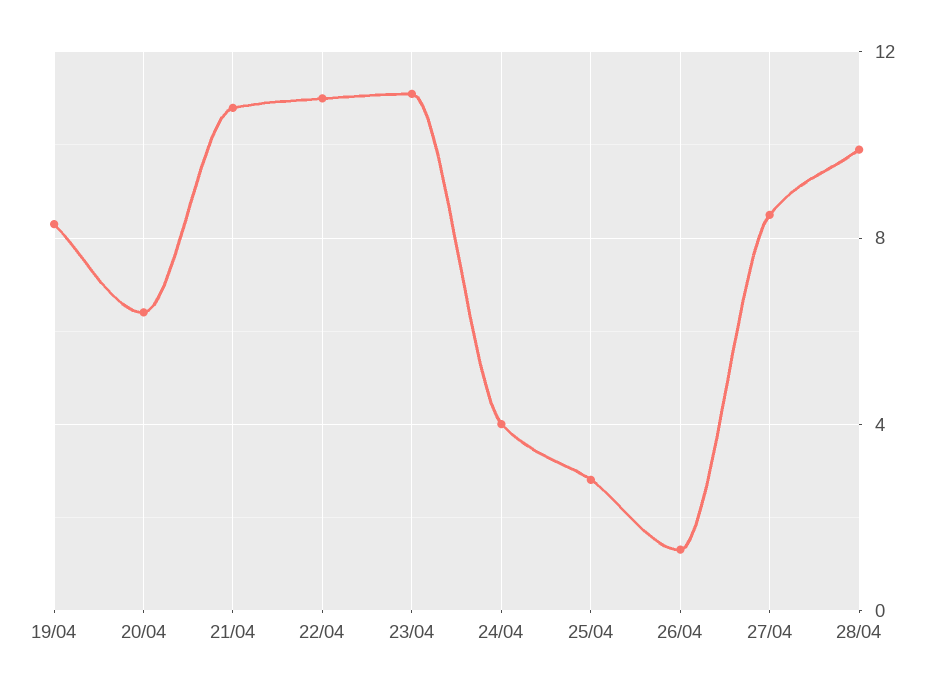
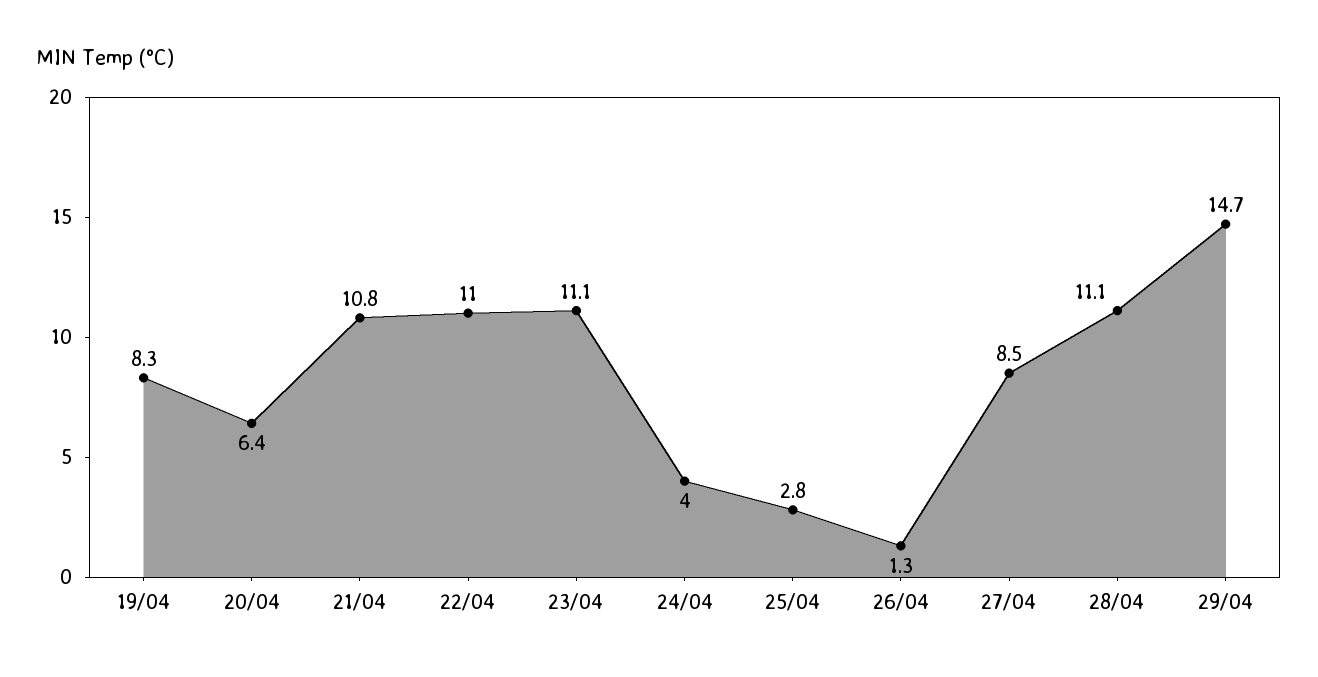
28/04: 10 -> 11.1
29/04: none -> 14.7

